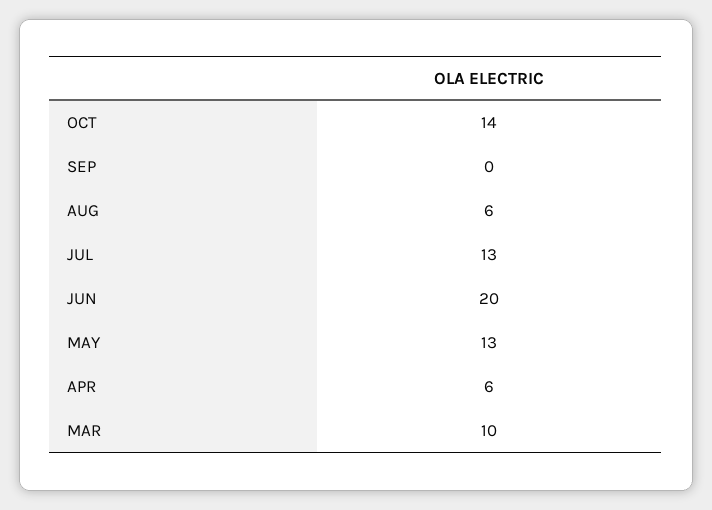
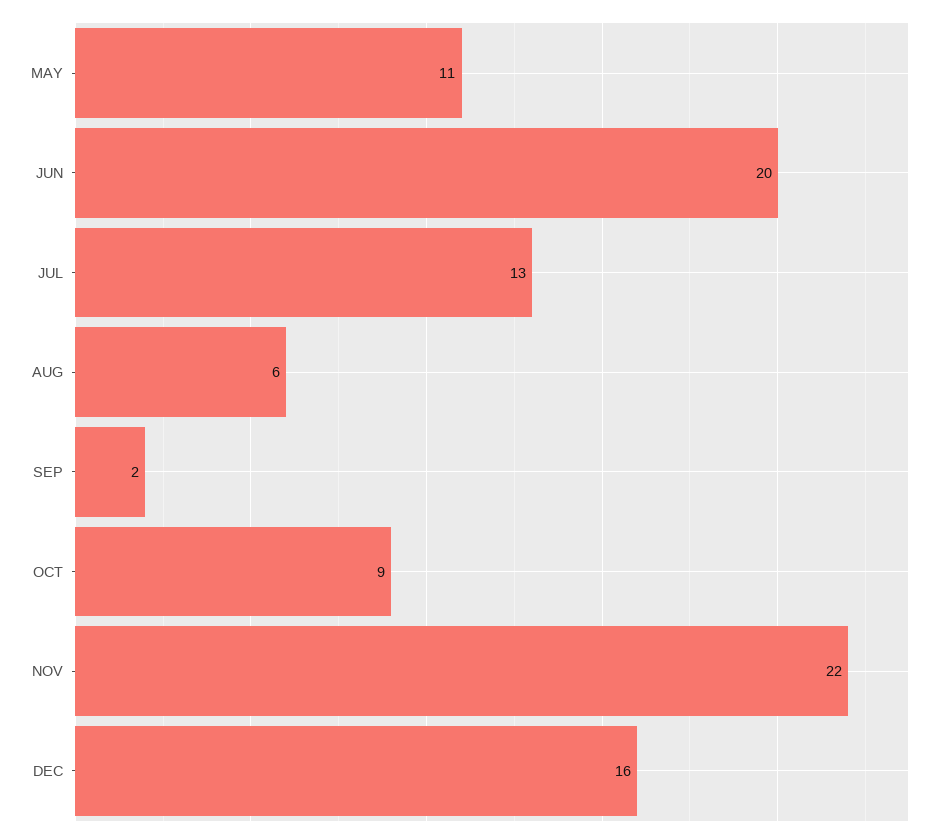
OCT: 14 -> 9
SEP: 0 -> 2
MAY: 13 -> 11
APR: 6 -> none
MAR: 10 -> none
NOV: none -> 22
DEC: none -> 16

